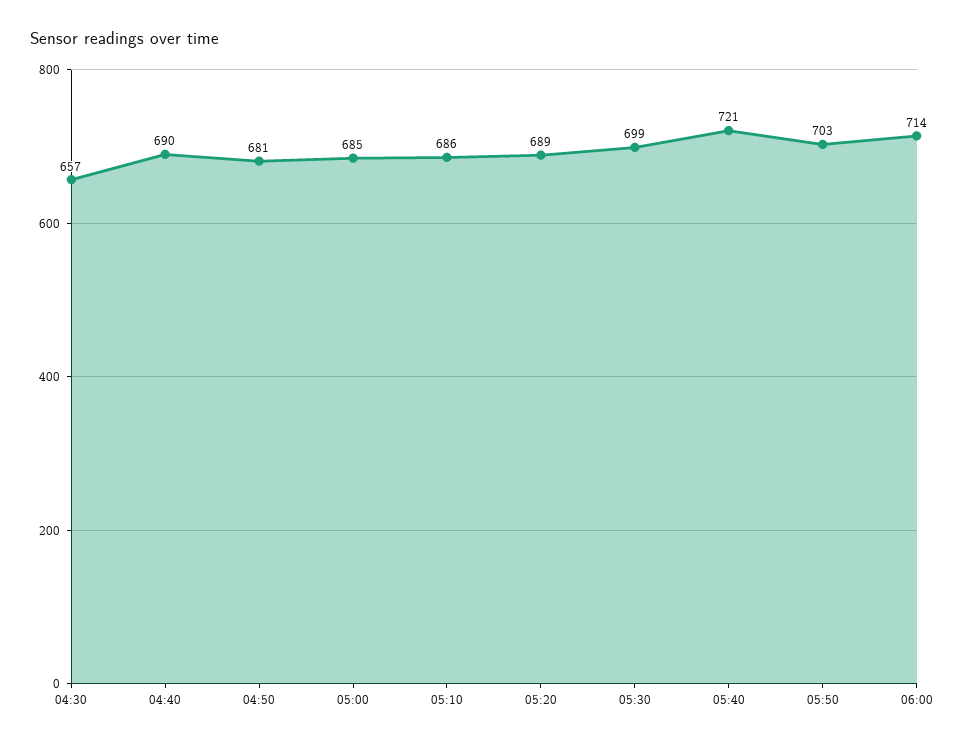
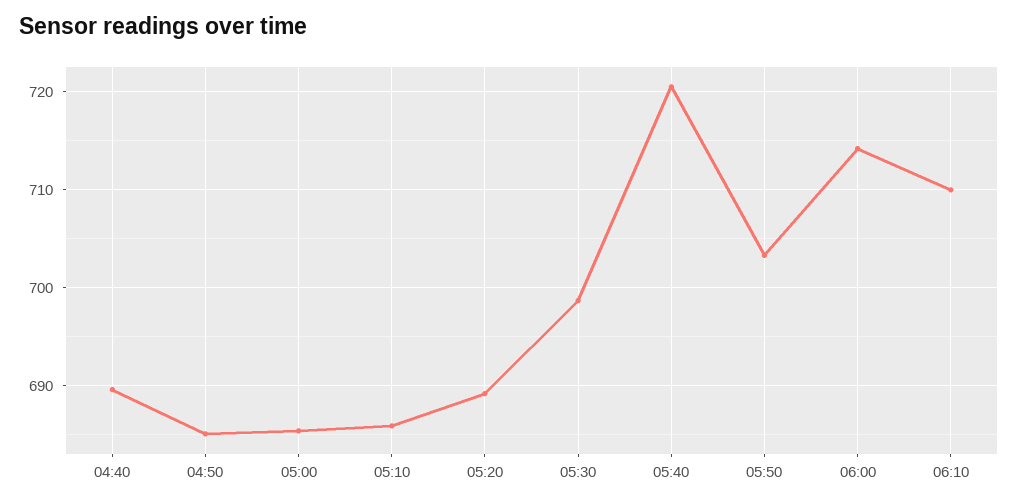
04:30: 657 -> none
04:50: 681 -> 685
06:10: none -> 710

